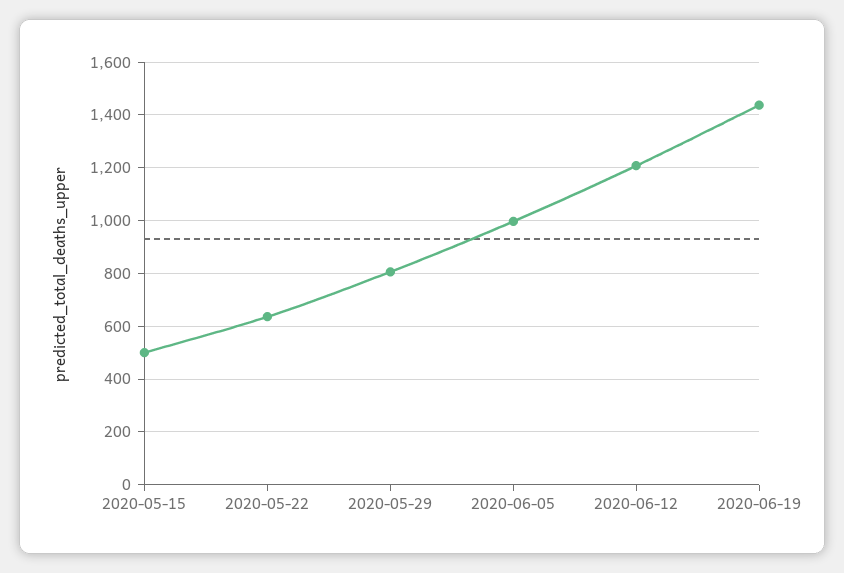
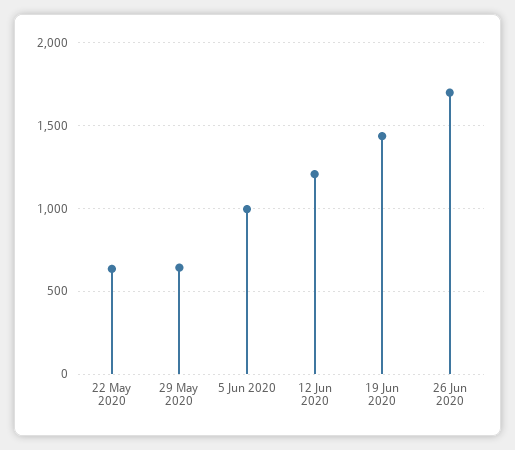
2020-05-15: 500 -> none
2020-05-29: 800 -> 650
26 Jun 2020: none -> 1700

